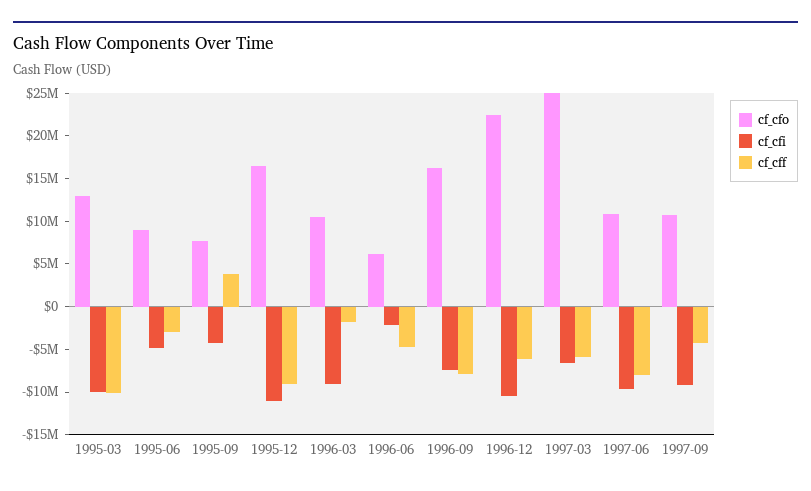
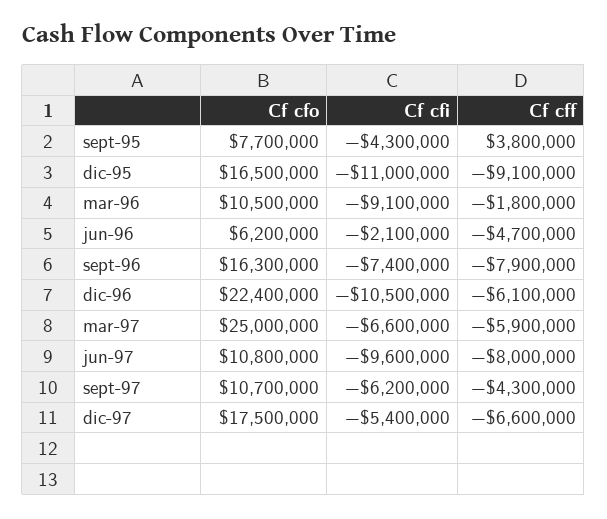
cf_cfo, 1995-03: 13000000 -> none
cf_cfi, 1995-03: -10000000 -> none
cf_cff, 1995-03: -10000000 -> none
cf_cfo, 1995-06: 9000000 -> none
cf_cfi, 1995-06: -5000000 -> none
cf_cff, 1995-06: -3000000 -> none
cf_cfi, 1997-09: -9000000 -> -6200000
cf_cfo, dic-97: none -> 17500000
cf_cfi, dic-97: none -> -5400000
cf_cff, dic-97: none -> -6600000

